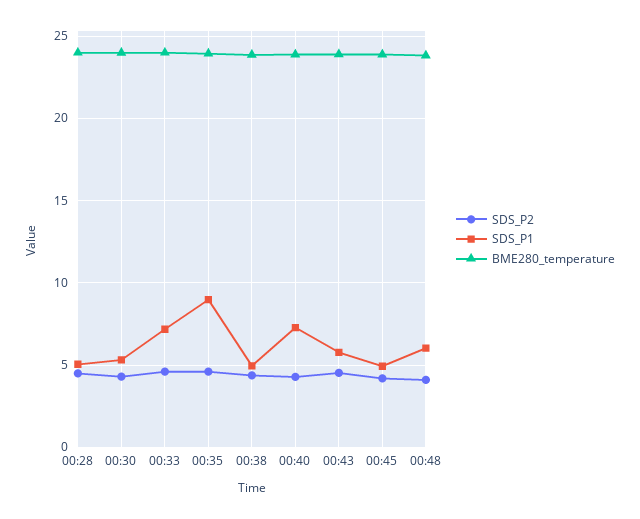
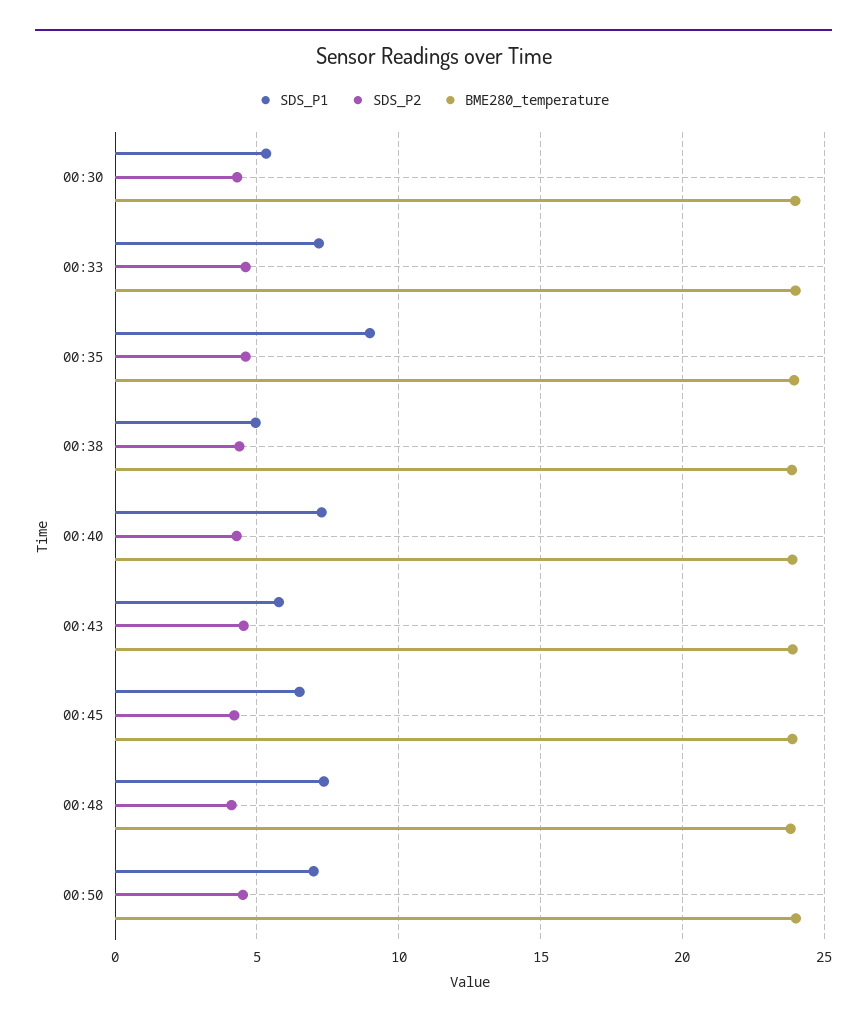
SDS_P2, 00:28: 4.5 -> none
SDS_P1, 00:28: 5 -> none
BME280_temperature, 00:28: 24 -> none
SDS_P1, 00:45: 5 -> 6.5
SDS_P1, 00:48: 6 -> 7.5
SDS_P1, 00:50: none -> 7
SDS_P2, 00:50: none -> 4.5
BME280_temperature, 00:50: none -> 24

